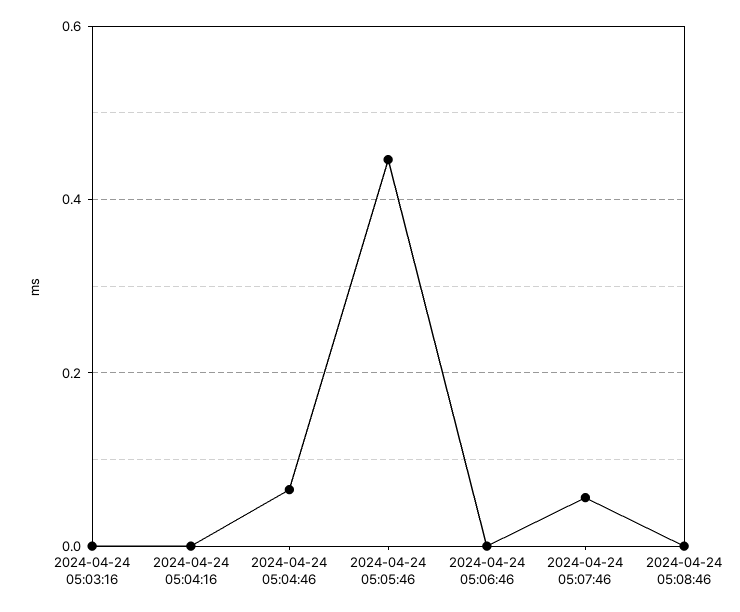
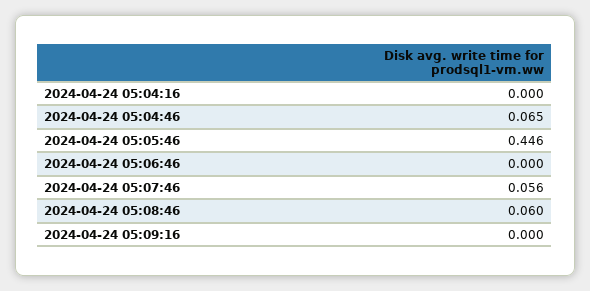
2024-04-24 05:03:16: 0 -> none
2024-04-24 05:08:46: 0 -> 0.06
2024-04-24 05:09:16: none -> 0

